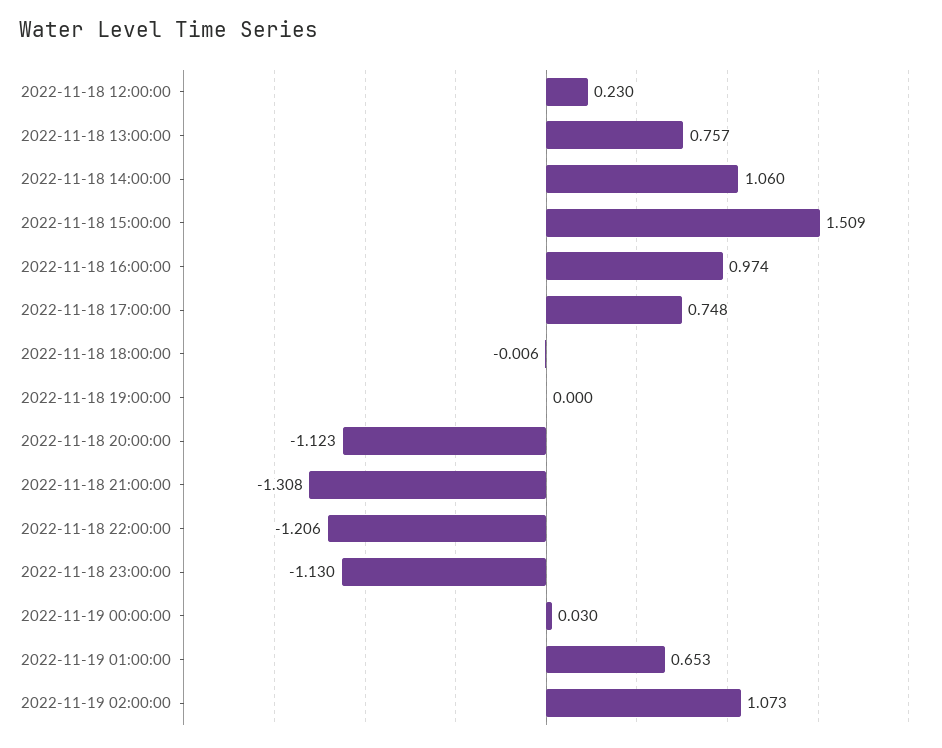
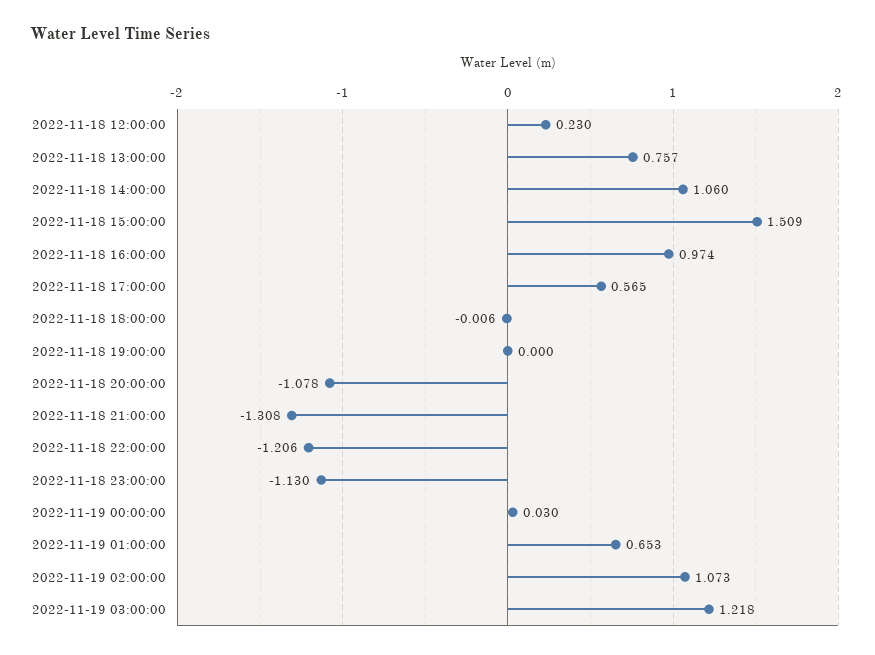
2022-11-18 17:00:00: 0.748 -> 0.565
2022-11-18 20:00:00: -1.123 -> -1.078
2022-11-19 03:00:00: none -> 1.218

